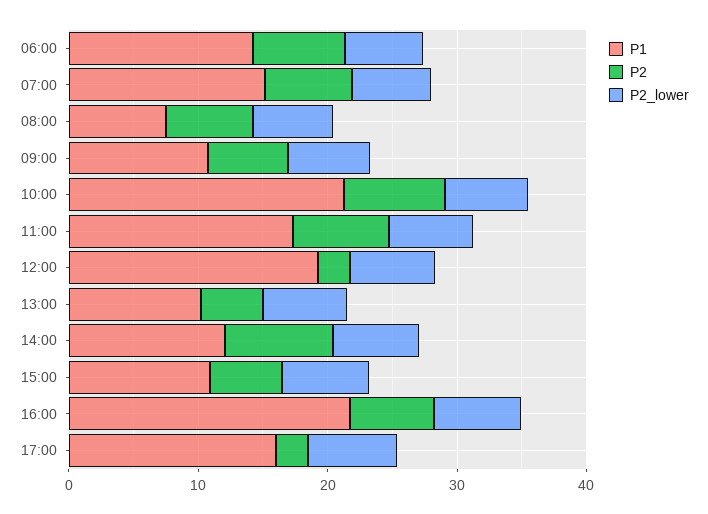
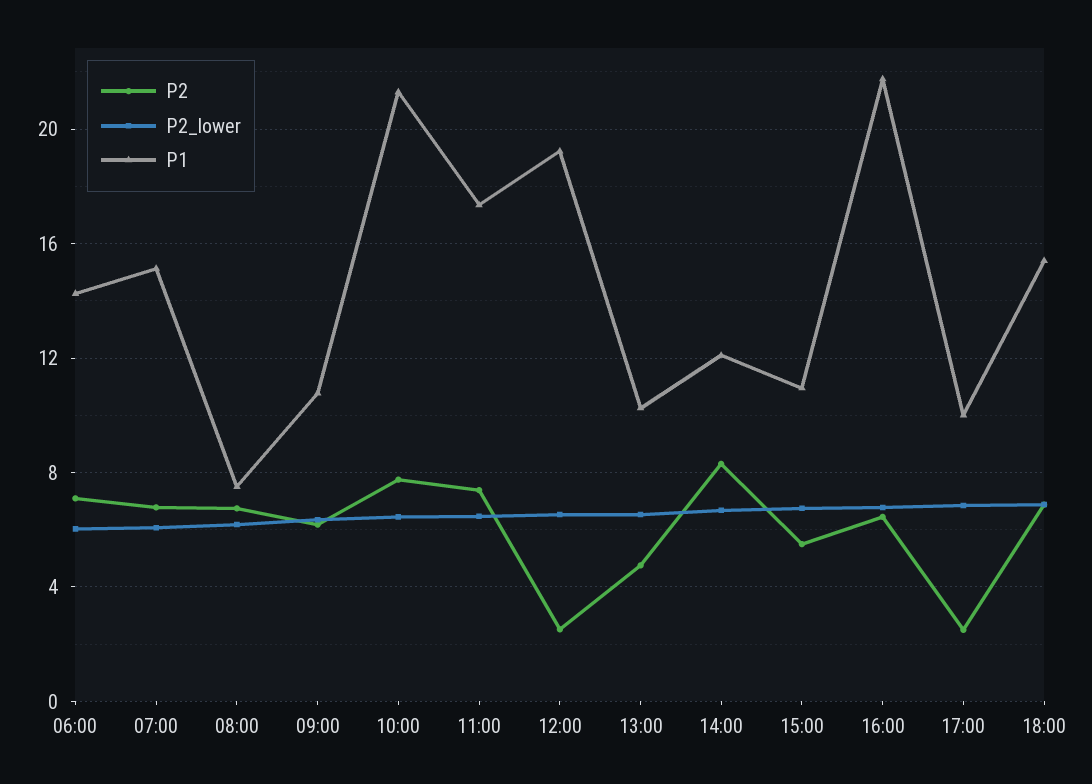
P1, 17:00: 16 -> 10
P2, 18:00: none -> 7
P2_lower, 18:00: none -> 7
P1, 18:00: none -> 15.5

